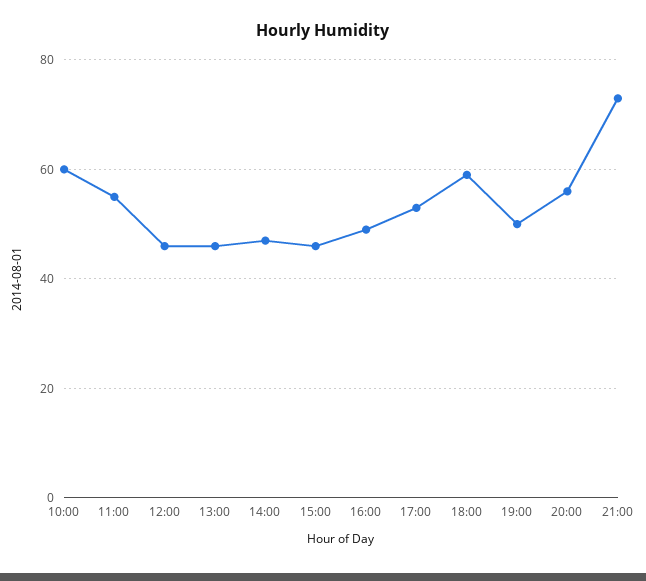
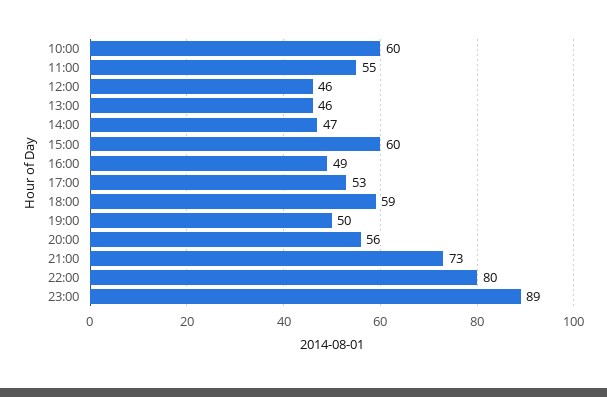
15:00: 45 -> 60
22:00: none -> 80
23:00: none -> 89

